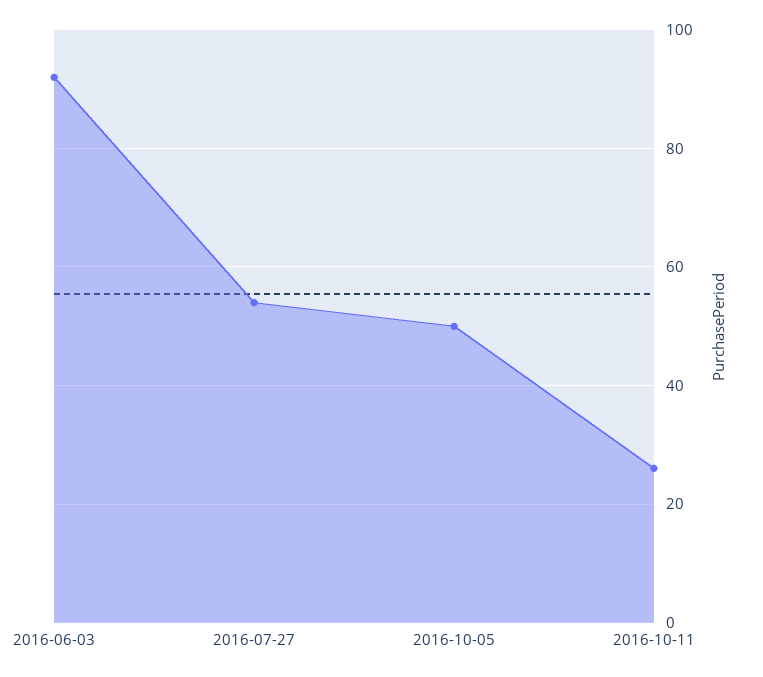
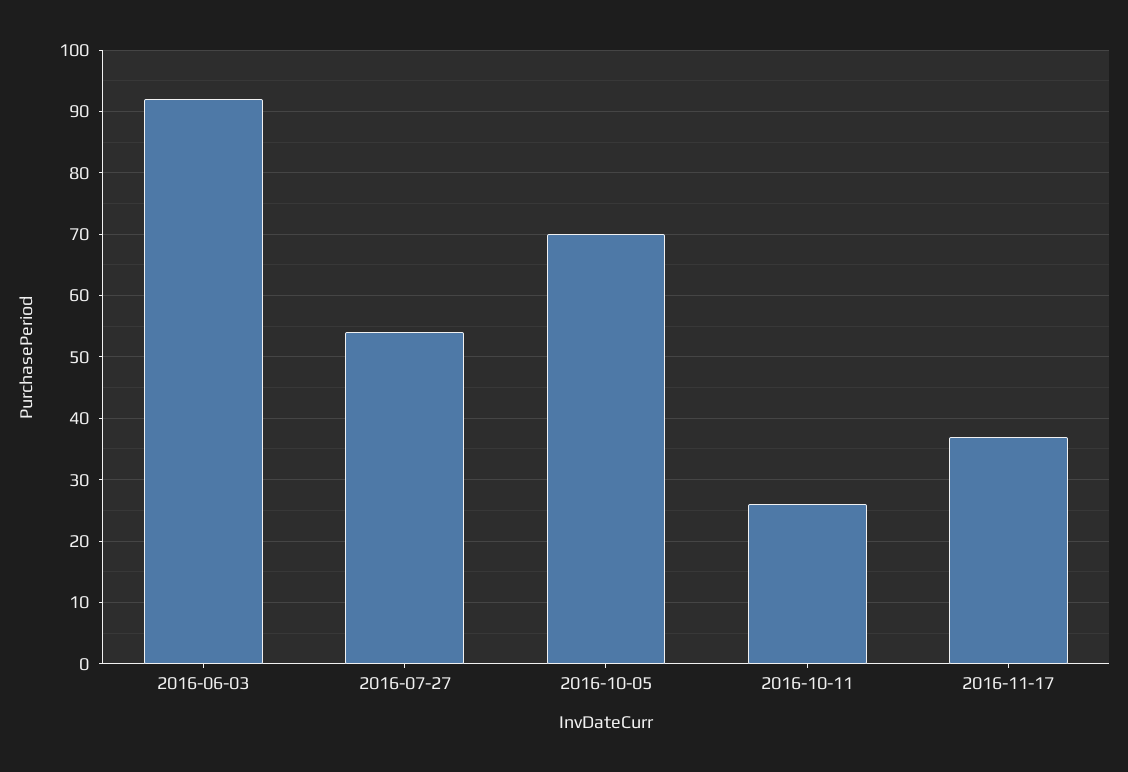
2016-10-05: 50 -> 70
2016-11-17: none -> 37

